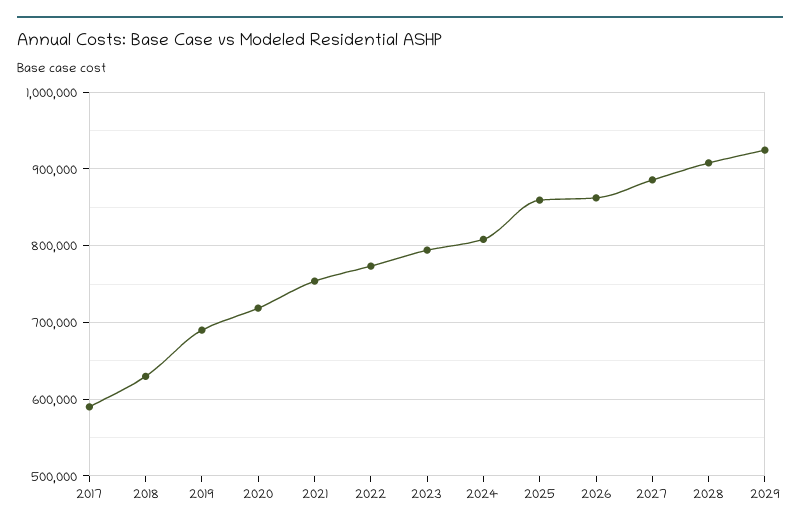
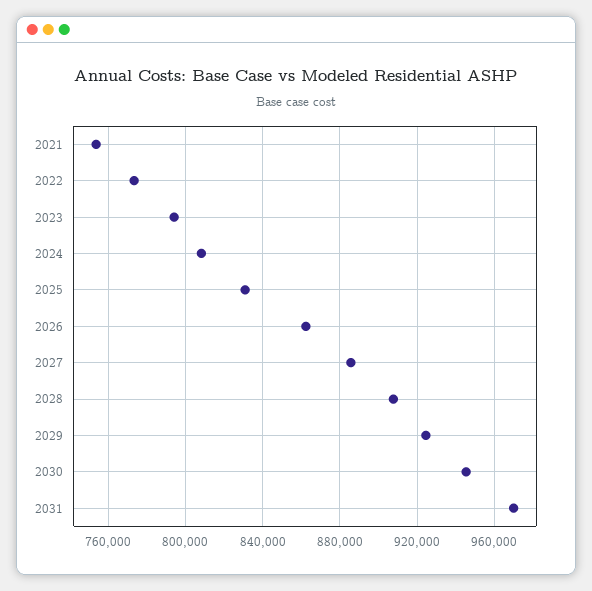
2017: 590000 -> none
2018: 630000 -> none
2019: 690000 -> none
2020: 720000 -> none
2025: 860000 -> 830000
2030: none -> 945000
2031: none -> 970000

